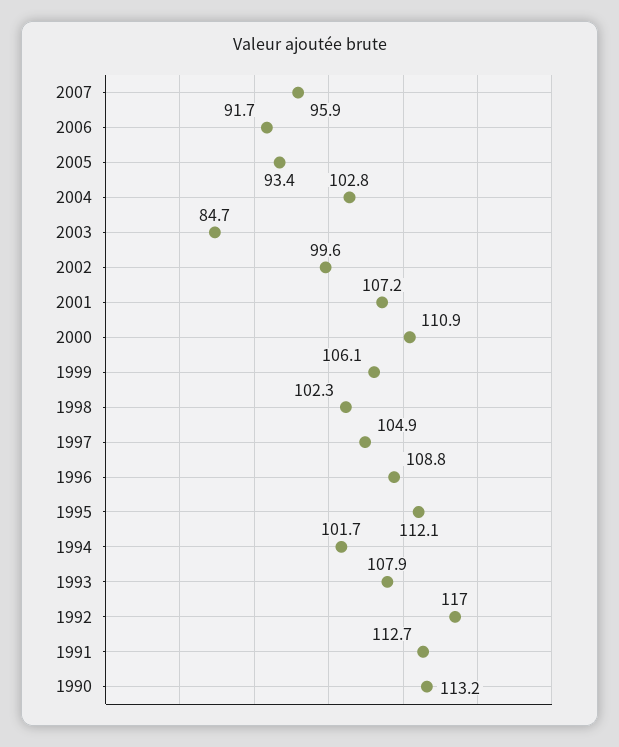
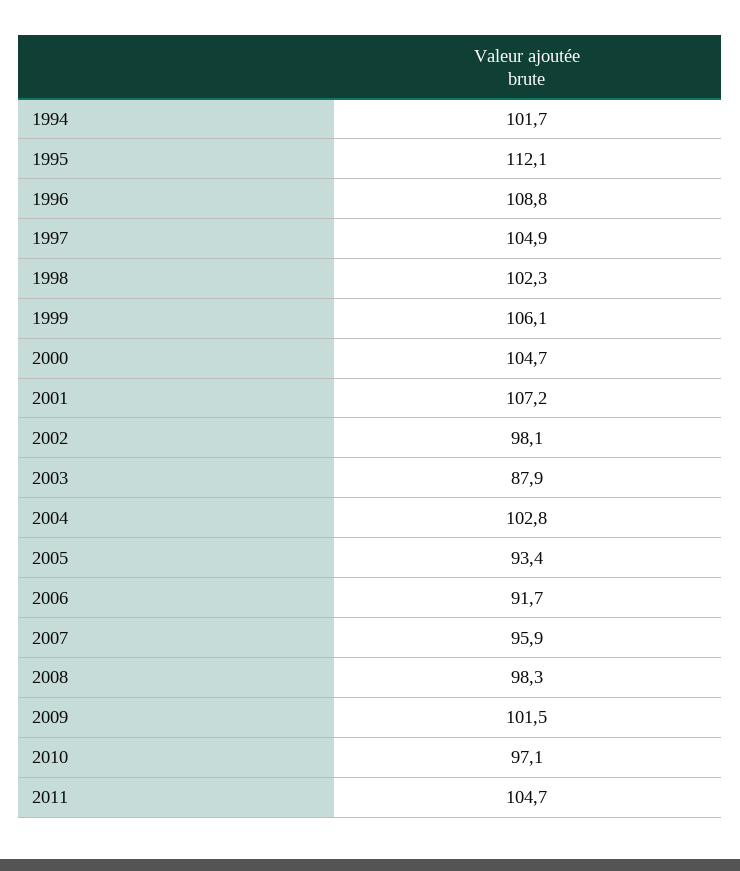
2003: 84.7 -> 87.9
2002: 99.6 -> 98.1
2000: 110.9 -> 104.7
1993: 107.9 -> none
1992: 117 -> none
1991: 112.7 -> none
1990: 113.2 -> none
2008: none -> 98.3
2009: none -> 101.5
2010: none -> 97.1
2011: none -> 104.7

